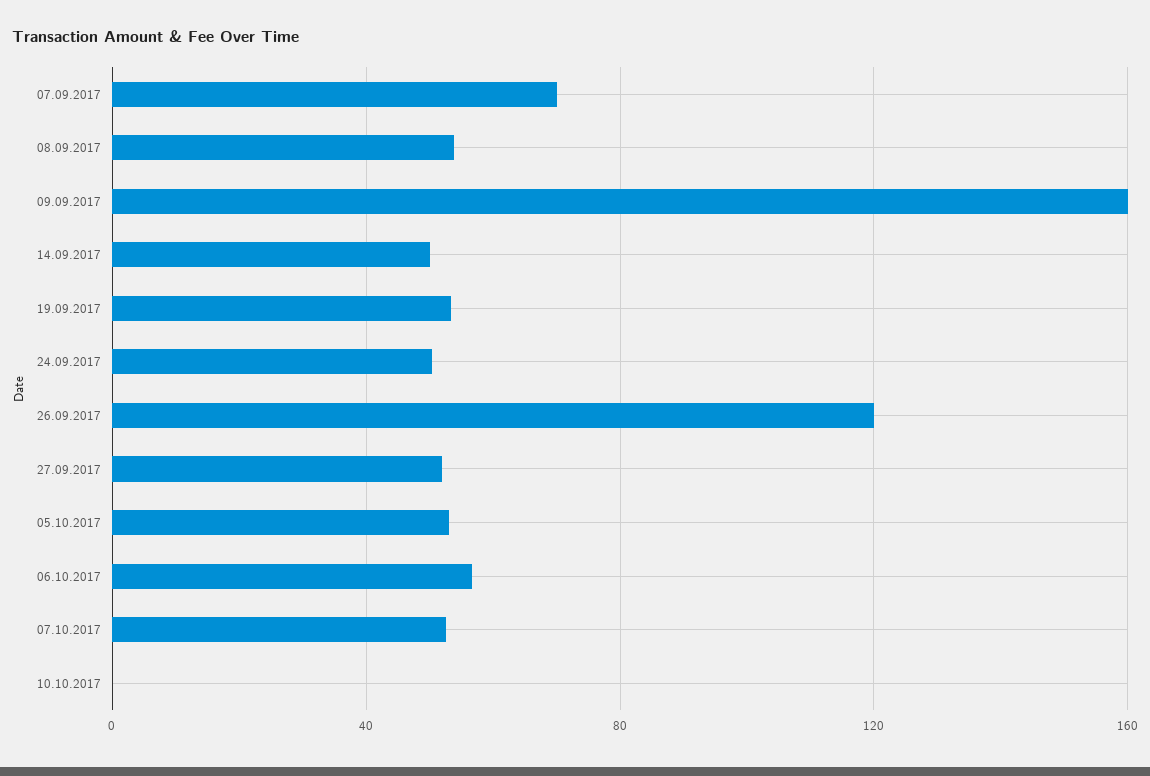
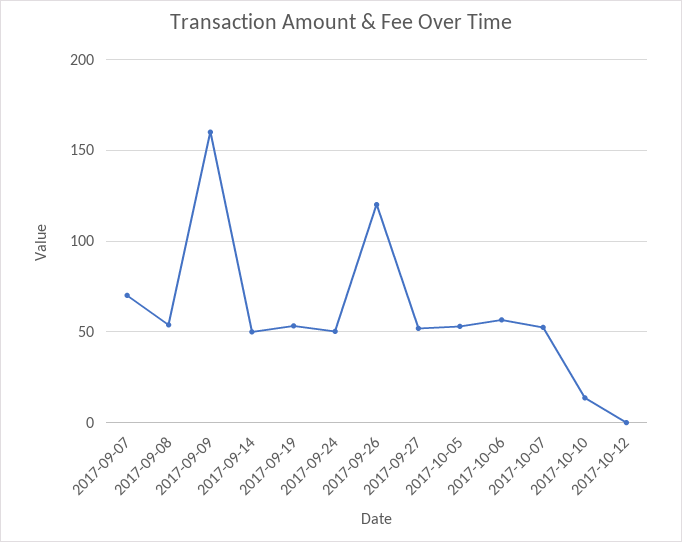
10.10.2017: 0 -> 15
2017-10-12: none -> 0

